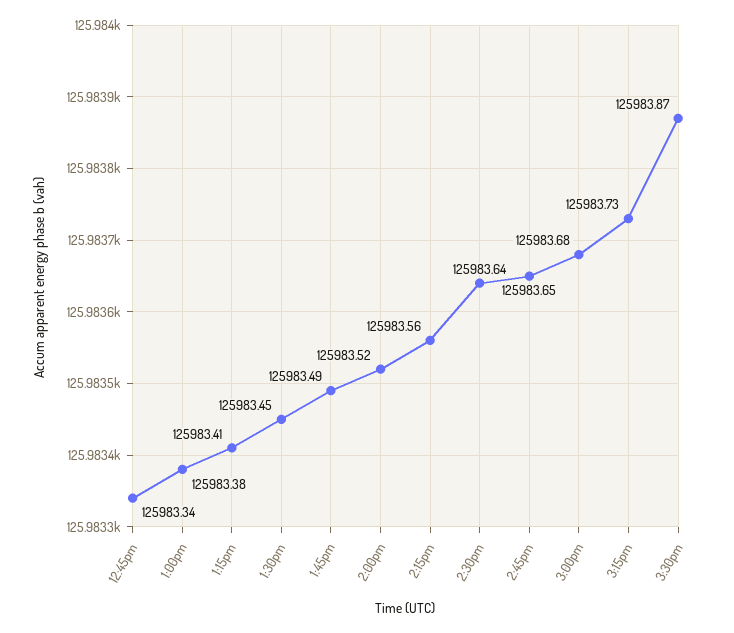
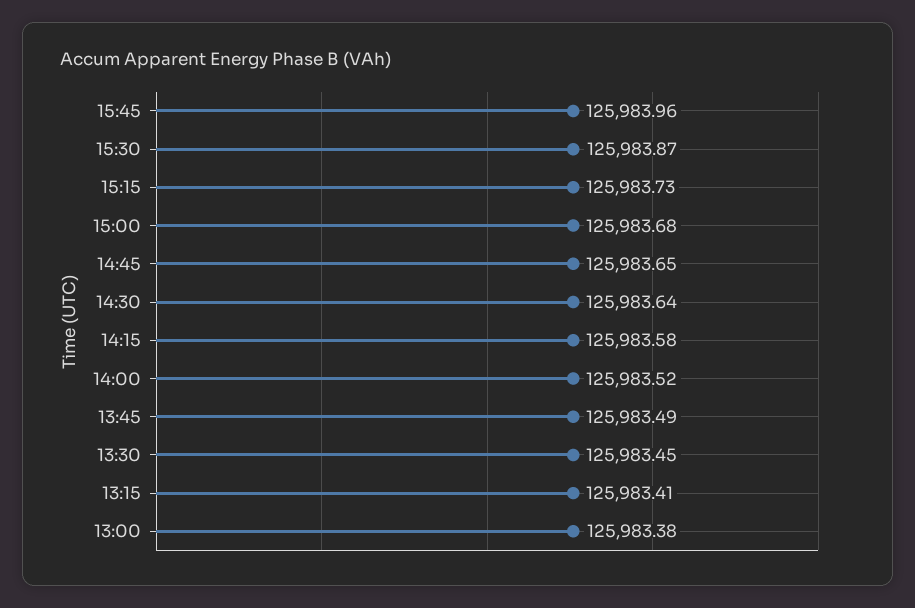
12:45pm: 125983.34 -> none
2:15pm: 125983.56 -> 125983.58
15:45: none -> 125983.96

